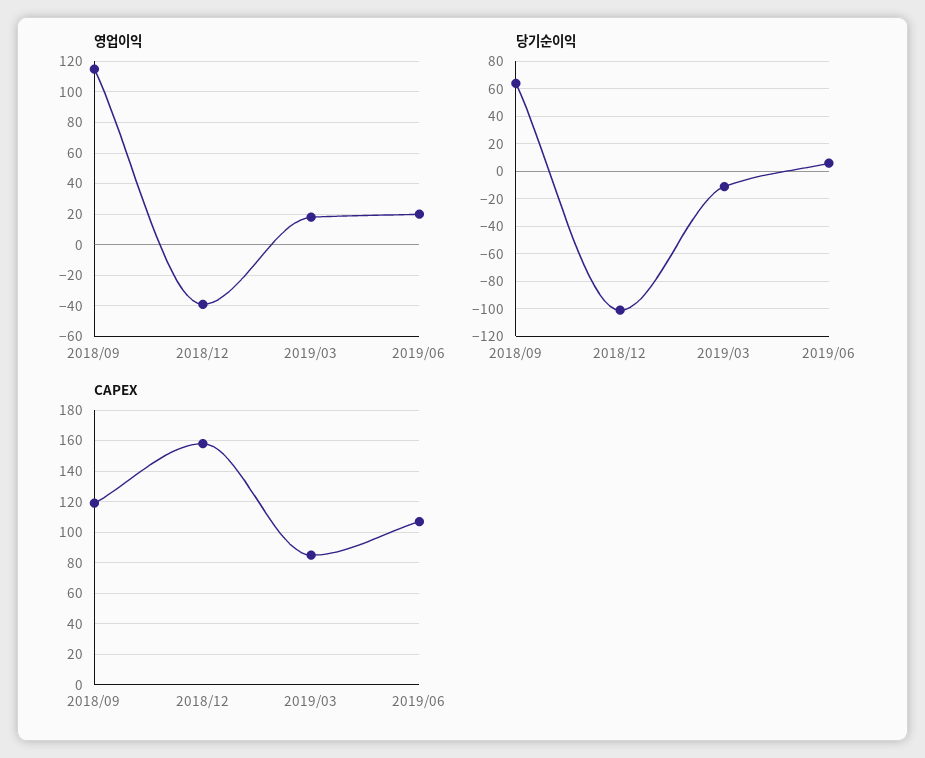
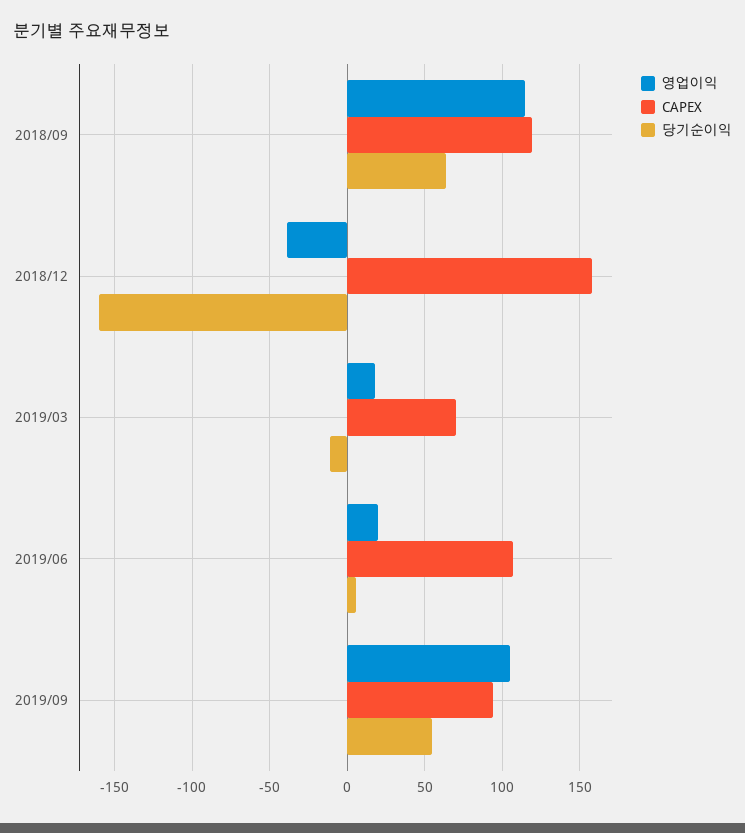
당기순이익, 2018/12: -100 -> -160
CAPEX, 2019/03: 85 -> 70
영업이익, 2019/09: none -> 105
CAPEX, 2019/09: none -> 95
당기순이익, 2019/09: none -> 55

